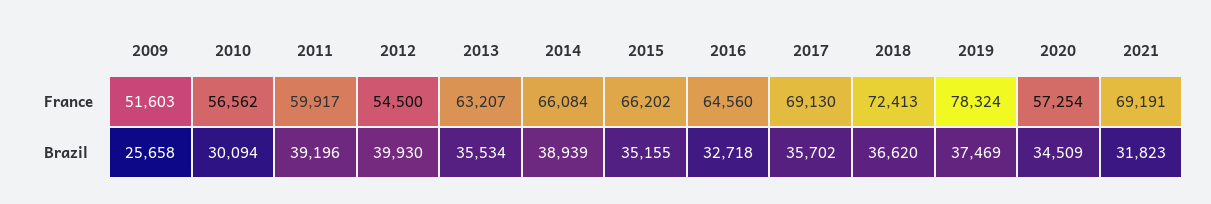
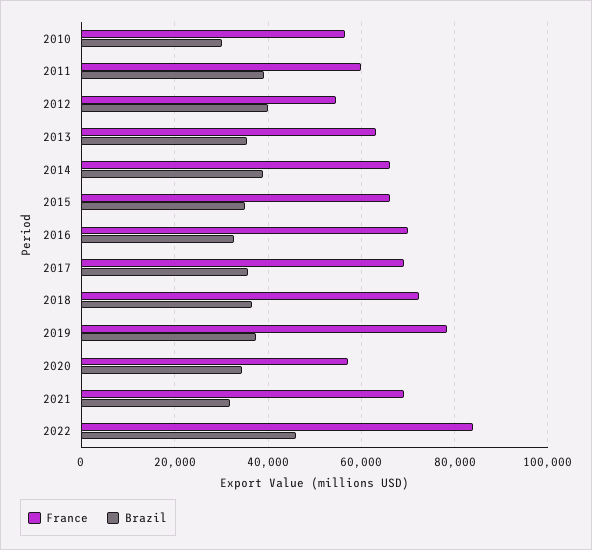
France, 2009: 51603 -> none
France, 2016: 64560 -> 70000
Brazil, 2009: 25658 -> none
France, 2022: none -> 84000
Brazil, 2022: none -> 46000

